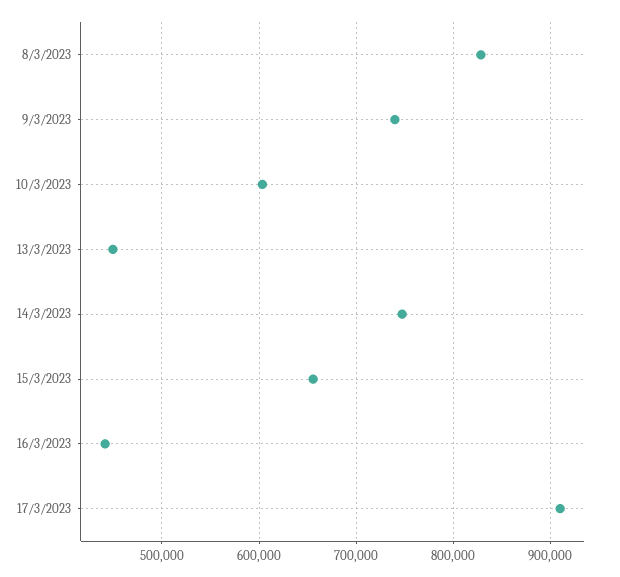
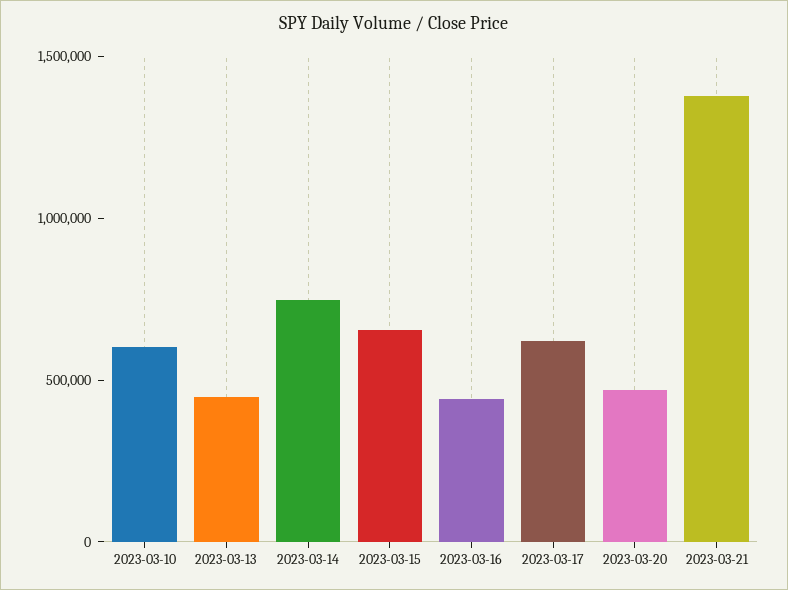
8/3/2023: 830000 -> none
9/3/2023: 740000 -> none
17/3/2023: 910000 -> 600000
2023-03-20: none -> 500000
2023-03-21: none -> 1400000

